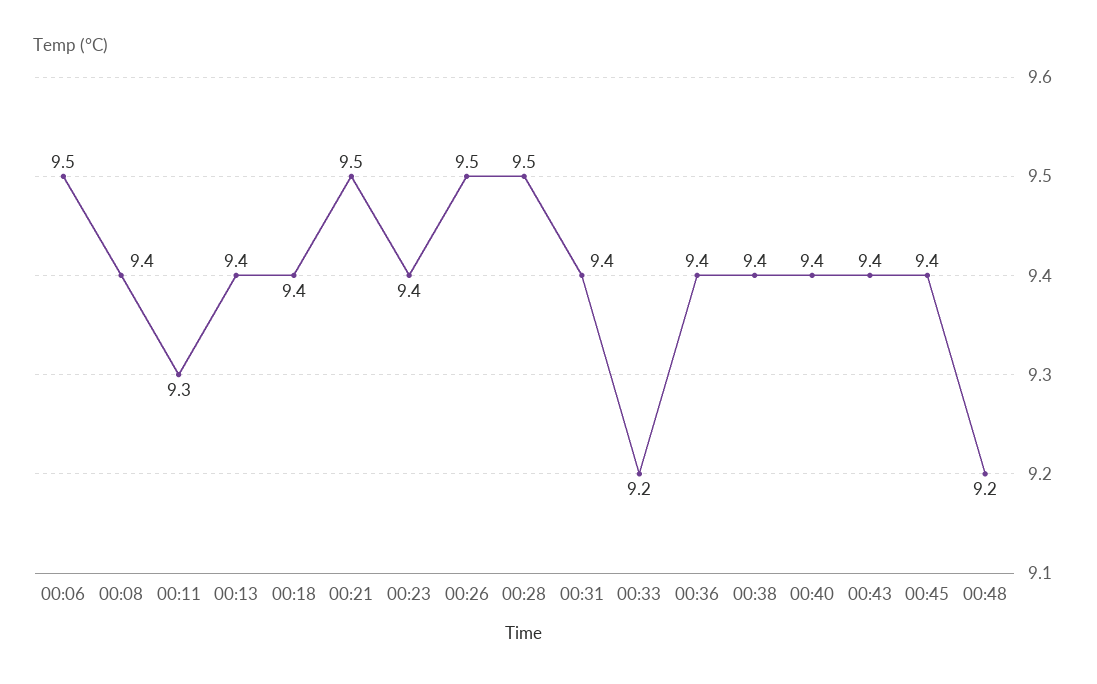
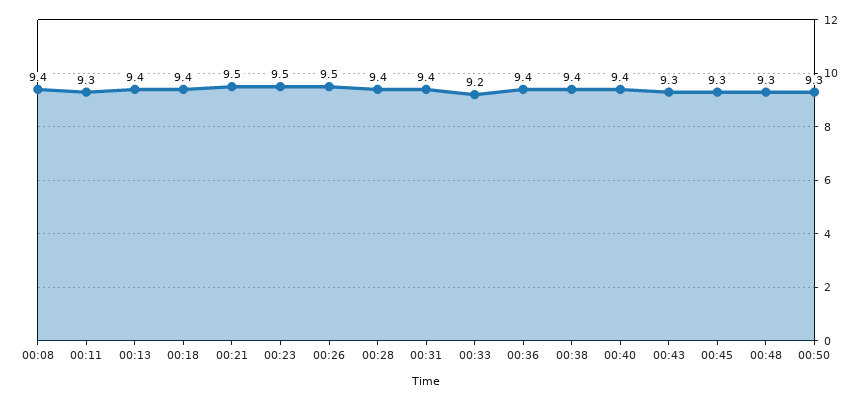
00:06: 9.5 -> none
00:23: 9.4 -> 9.5
00:28: 9.5 -> 9.4
00:43: 9.4 -> 9.3
00:45: 9.4 -> 9.3
00:48: 9.2 -> 9.3
00:50: none -> 9.3

